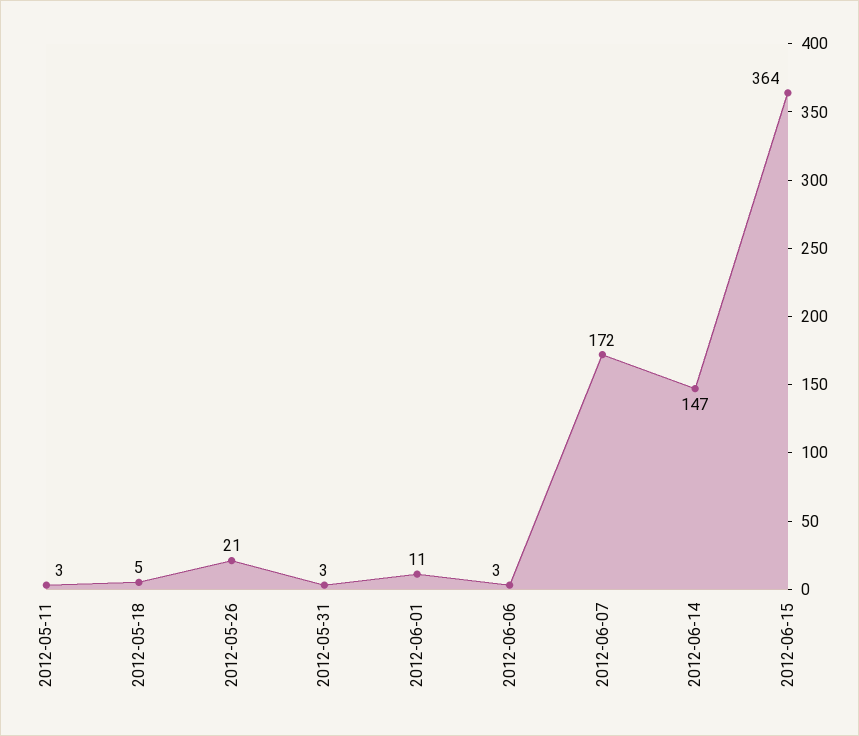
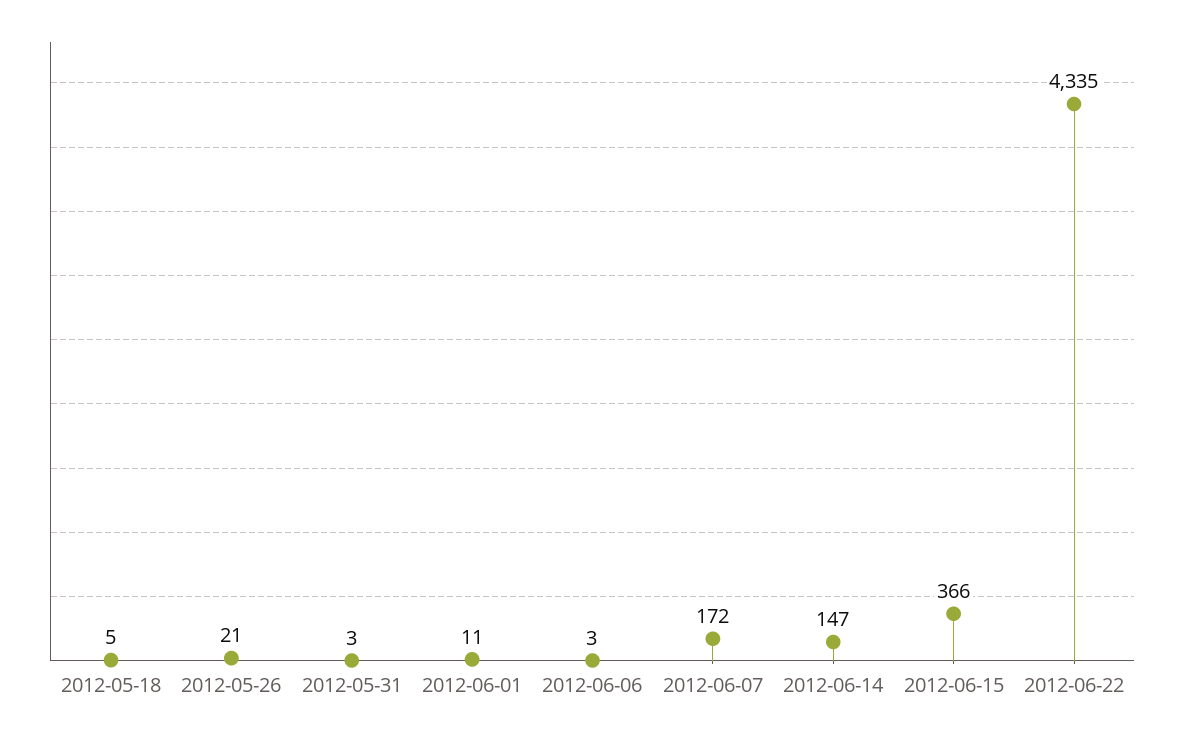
2012-05-11: 3 -> none
2012-06-15: 364 -> 366
2012-06-22: none -> 4335

